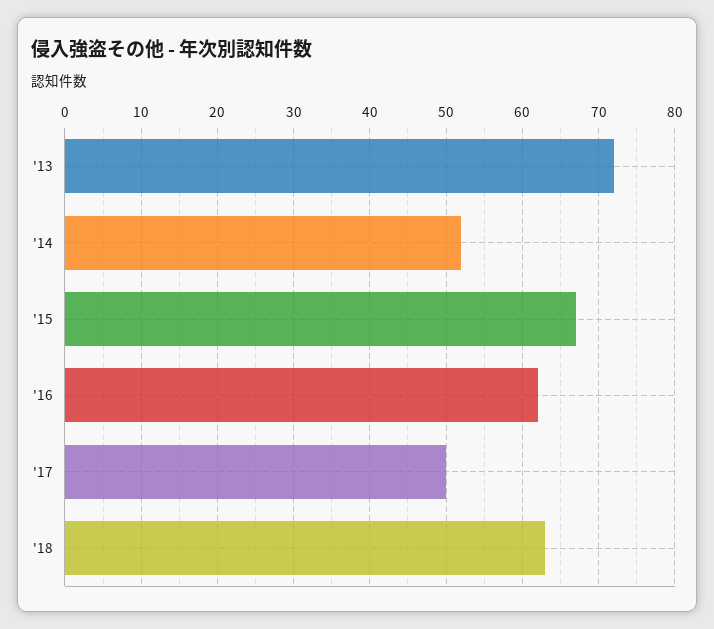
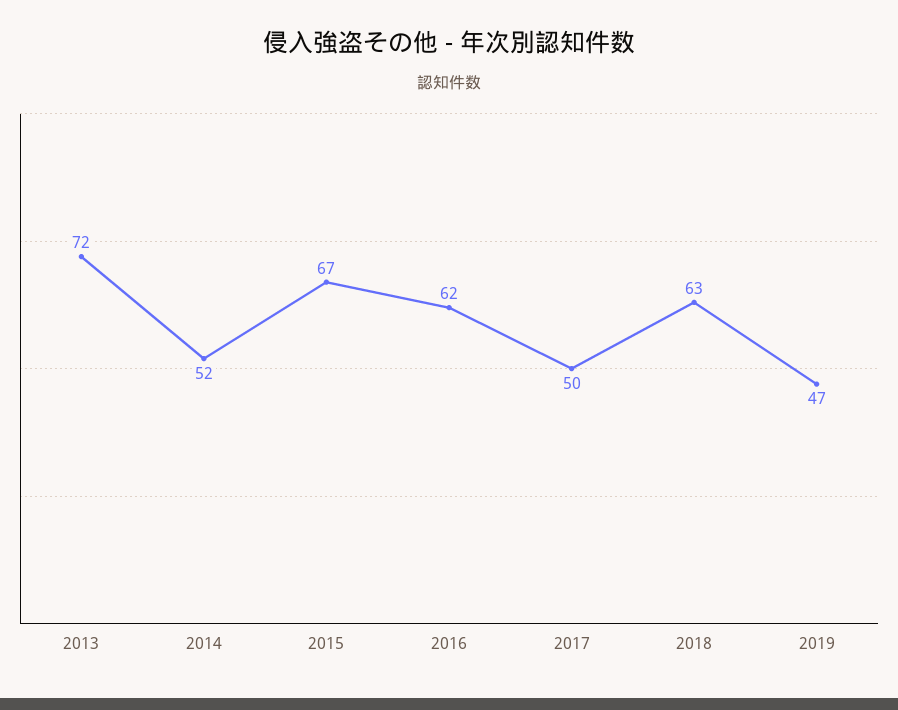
2019: none -> 47

